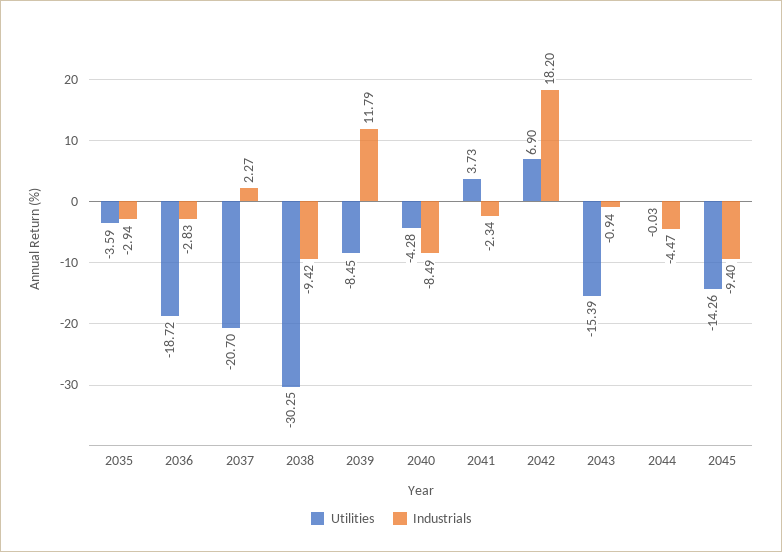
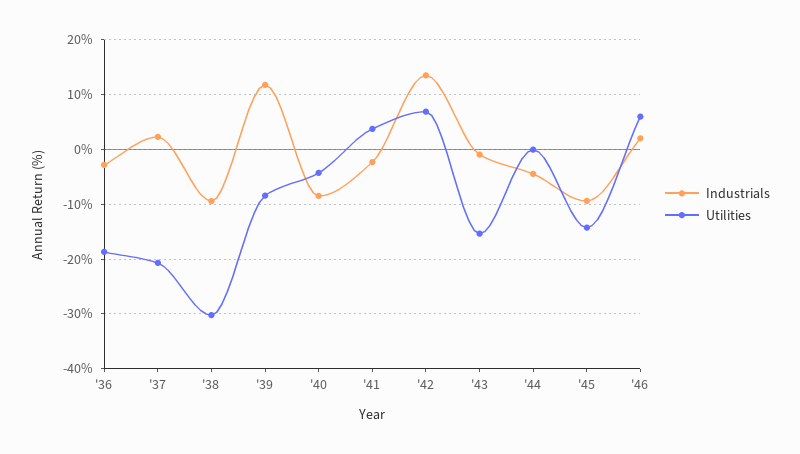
Utilities, 2035: -3.59 -> none
Industrials, 2035: -2.94 -> none
Industrials, 2042: 18.2 -> 14
Industrials, '46: none -> 2
Utilities, '46: none -> 6

